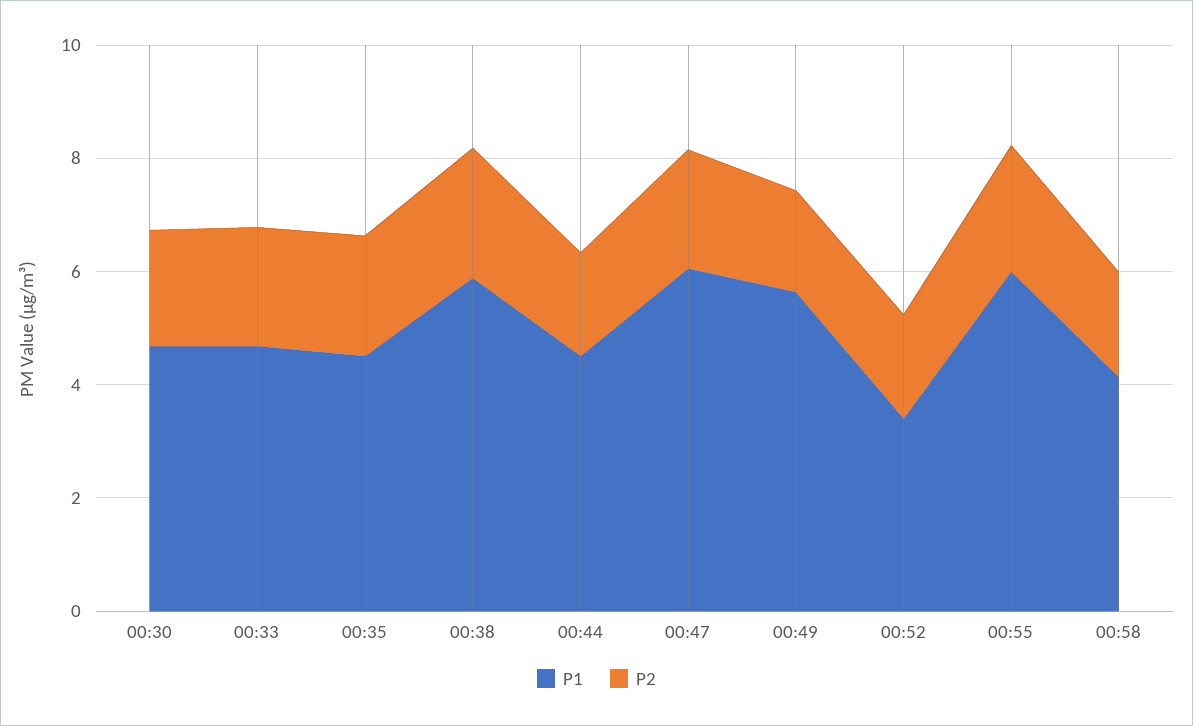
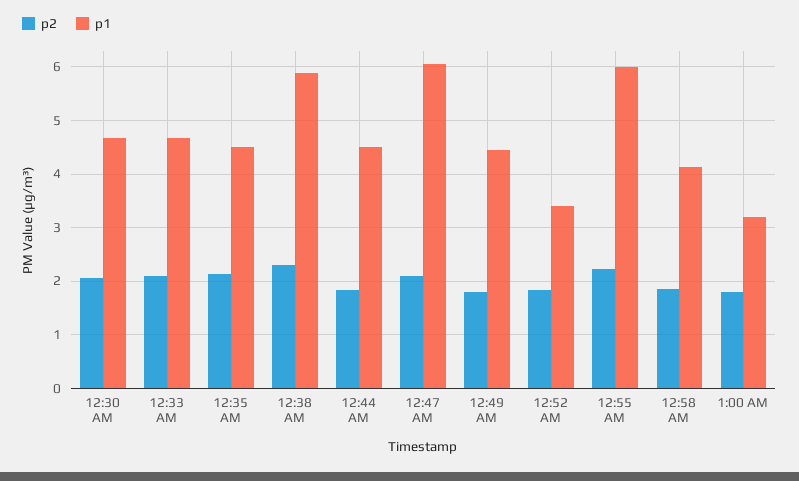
P1, 00:49: 5.5 -> 4.4
P2, 1:00 AM: none -> 1.8
P1, 1:00 AM: none -> 3.2

